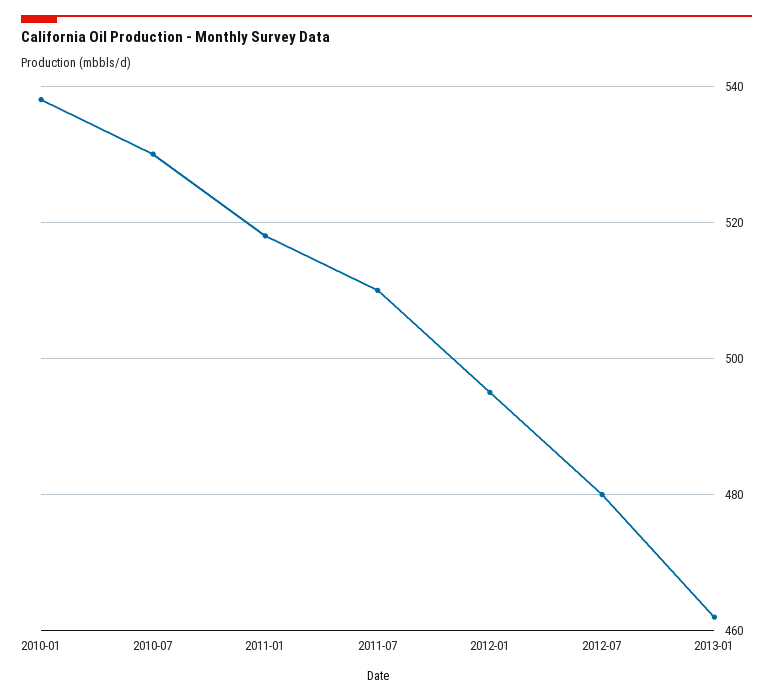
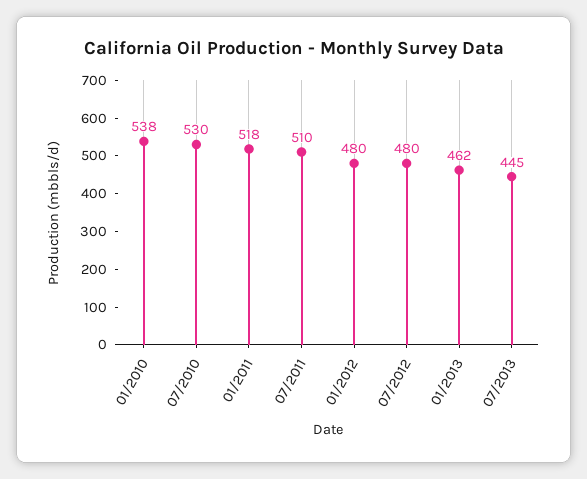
2012-01: 495 -> 480
07/2013: none -> 445

